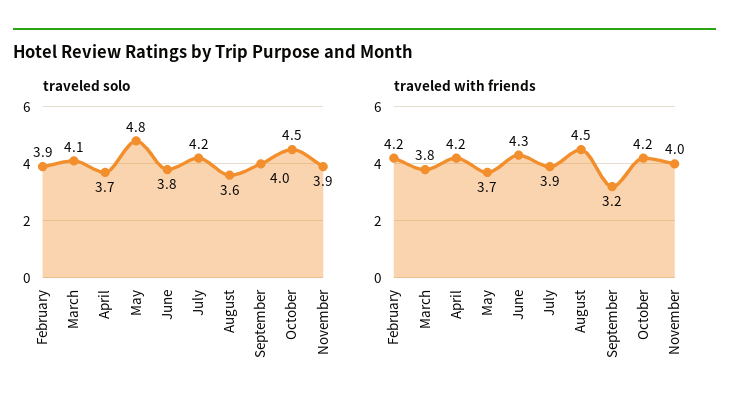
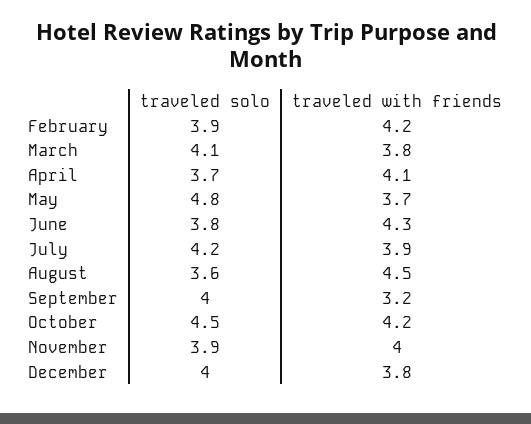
traveled with friends, April: 4.2 -> 4.1
traveled solo, December: none -> 4
traveled with friends, December: none -> 3.8

